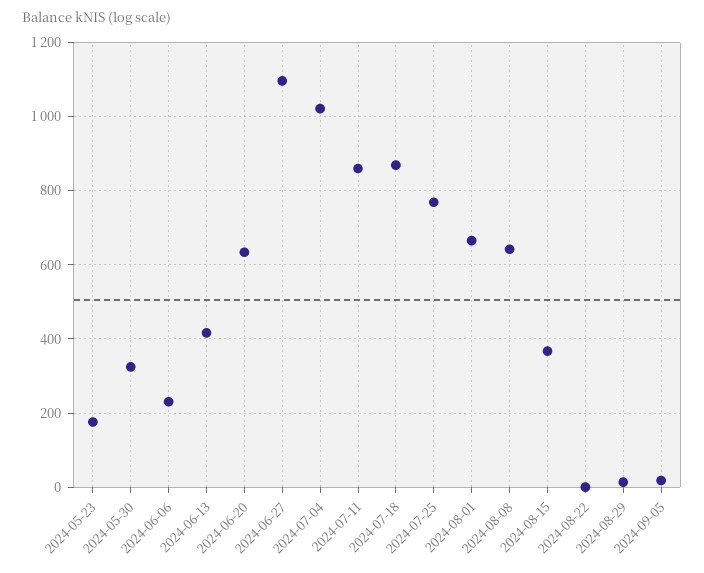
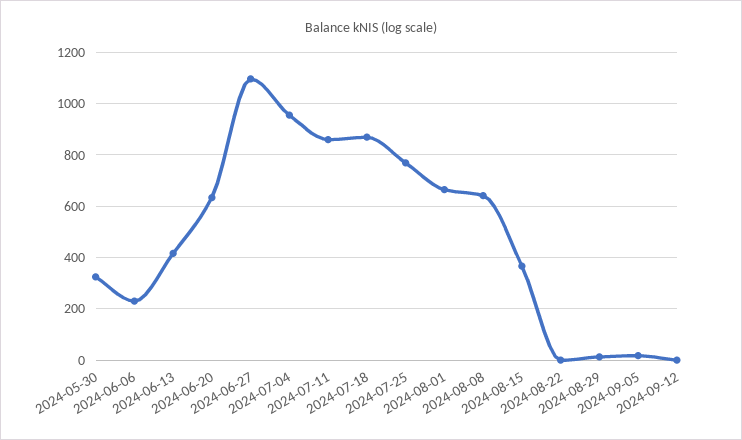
2024-05-23: 180 -> none
2024-07-04: 1020 -> 950
2024-09-12: none -> 0

